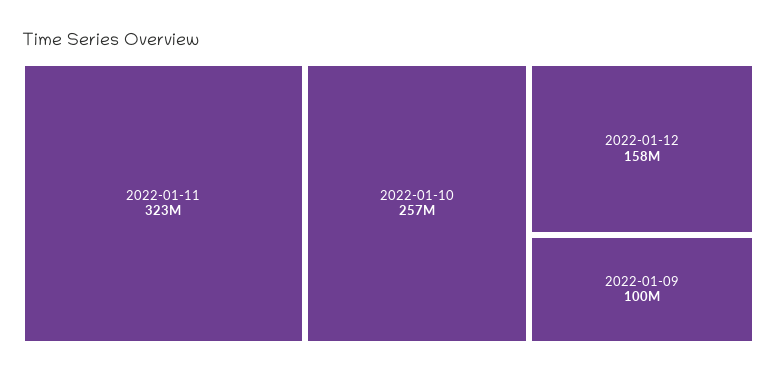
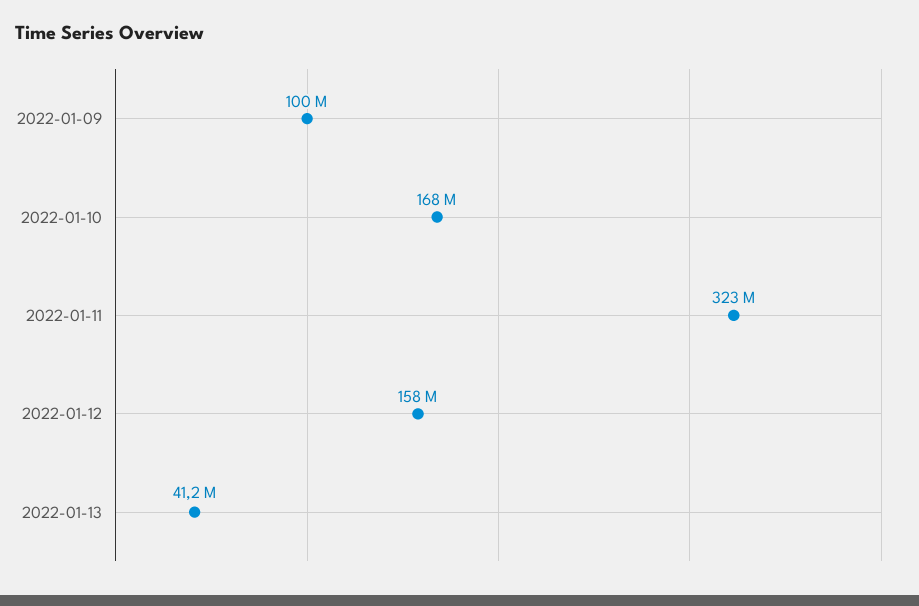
2022-01-10: 257000000 -> 168000000
2022-01-13: none -> 41200000

